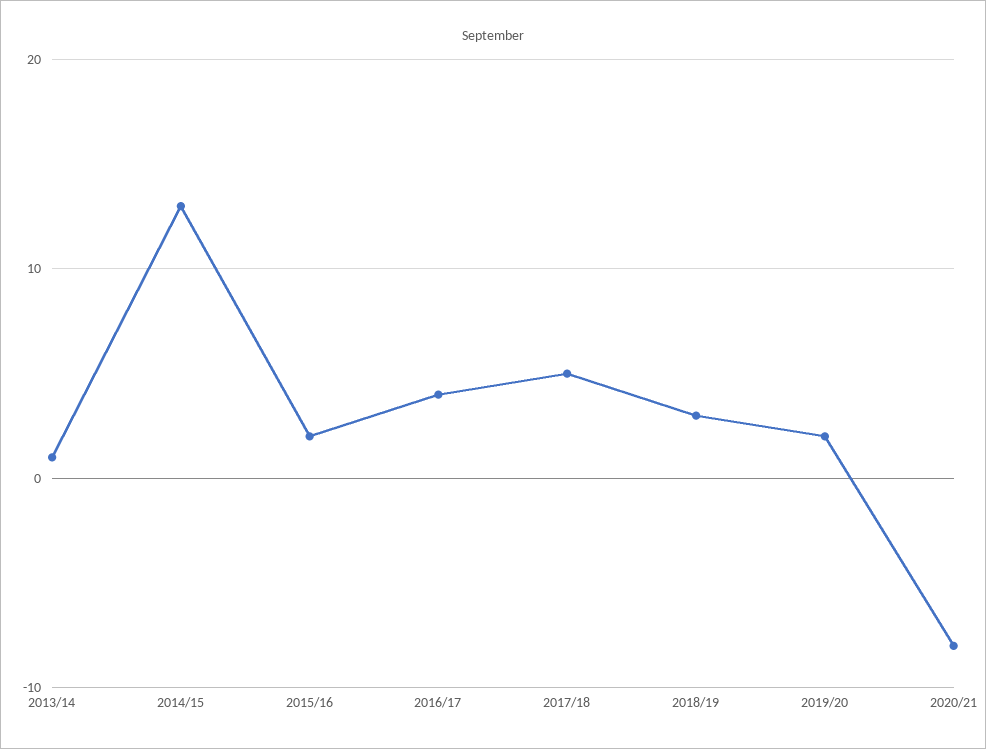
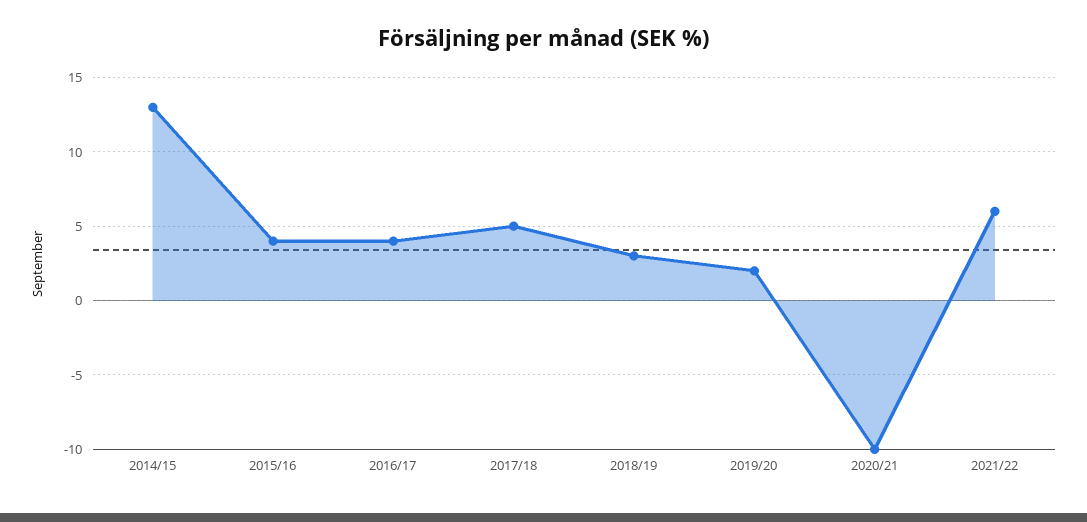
2013/14: 1 -> none
2015/16: 2 -> 4
2020/21: -8 -> -10
2021/22: none -> 6

